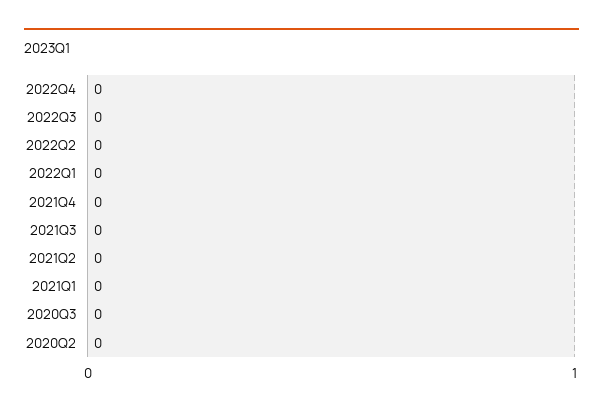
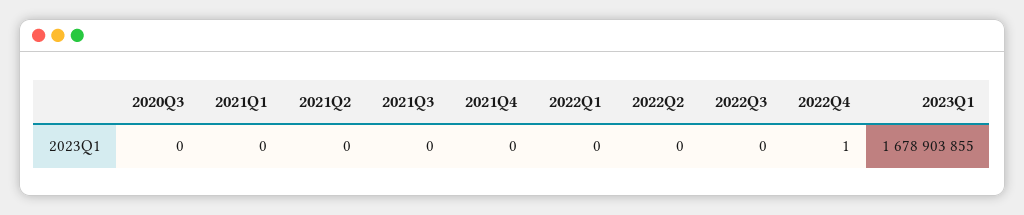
2022Q4: 0 -> 1
2020Q2: 0 -> none
2023Q1: none -> 1678903855

